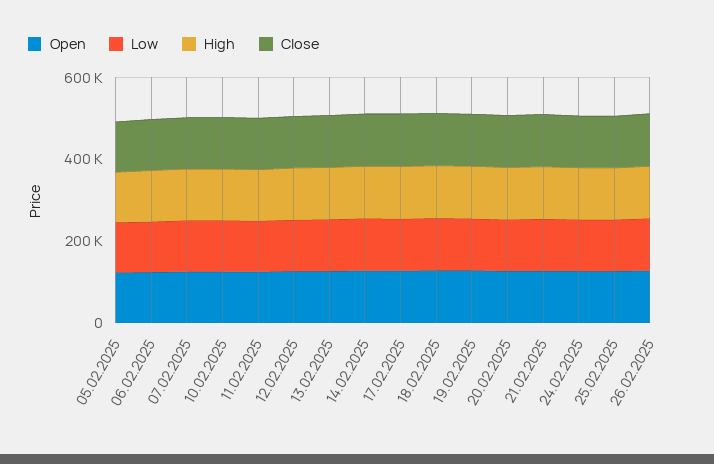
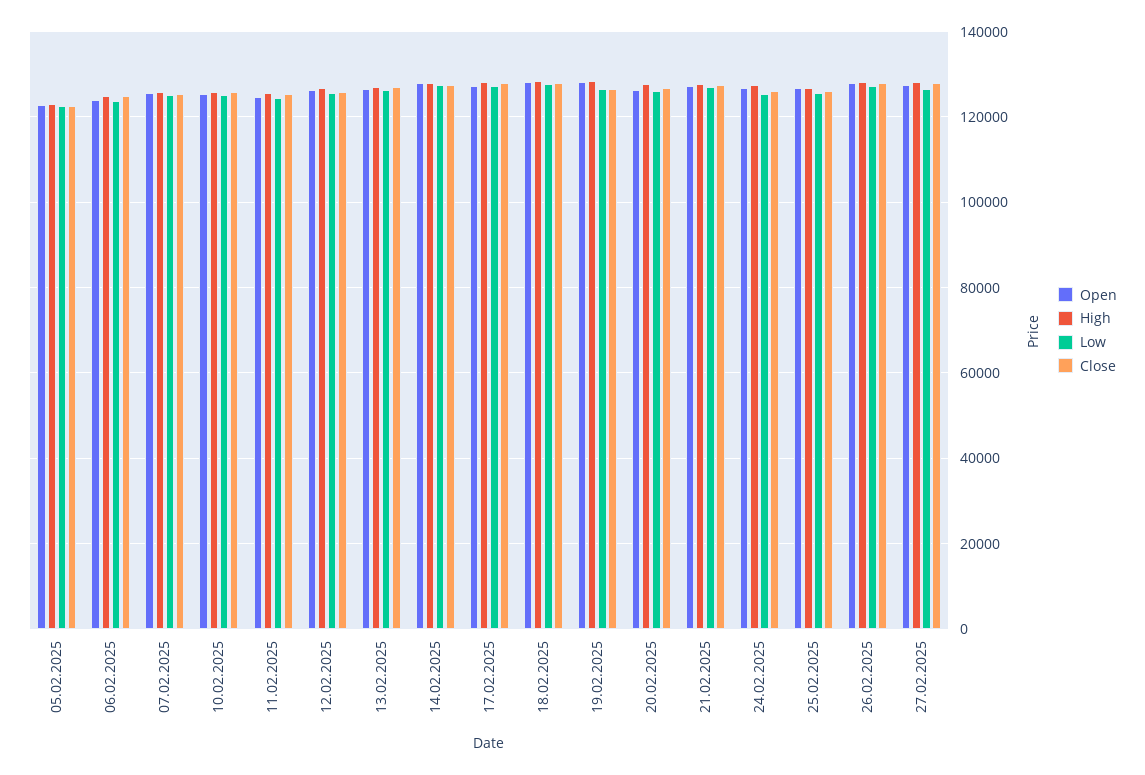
Open, 27.02.2025: none -> 128000
High, 27.02.2025: none -> 128000
Low, 27.02.2025: none -> 126000
Close, 27.02.2025: none -> 128000

